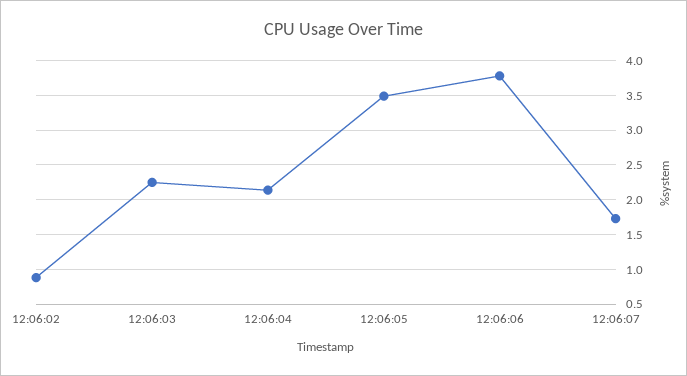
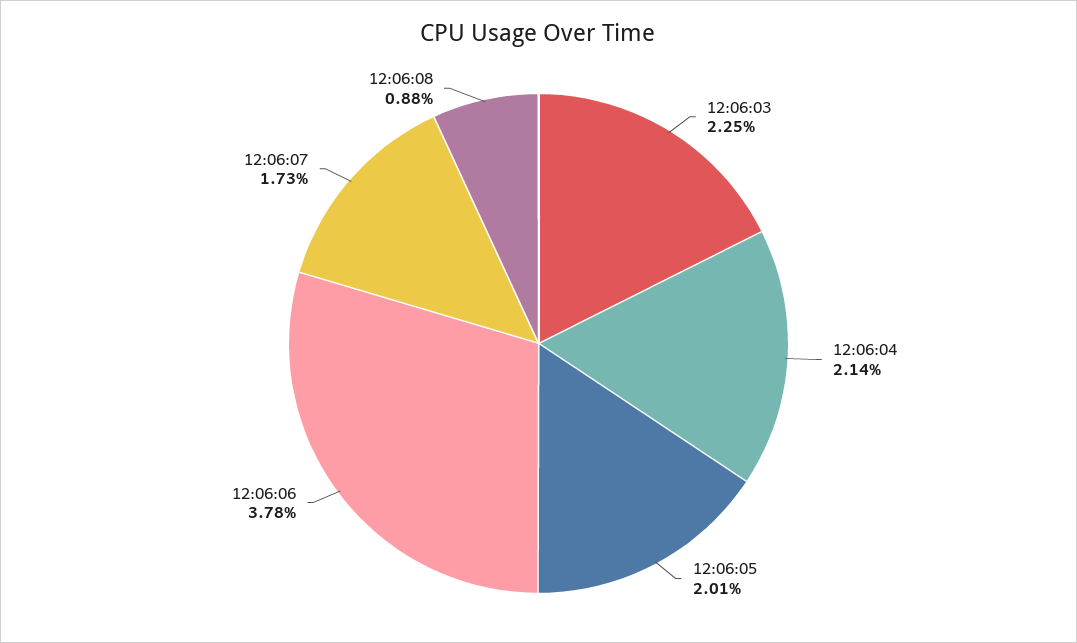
12:06:02: 0.9 -> none
12:06:05: 3.5 -> 2.01
12:06:08: none -> 0.88

